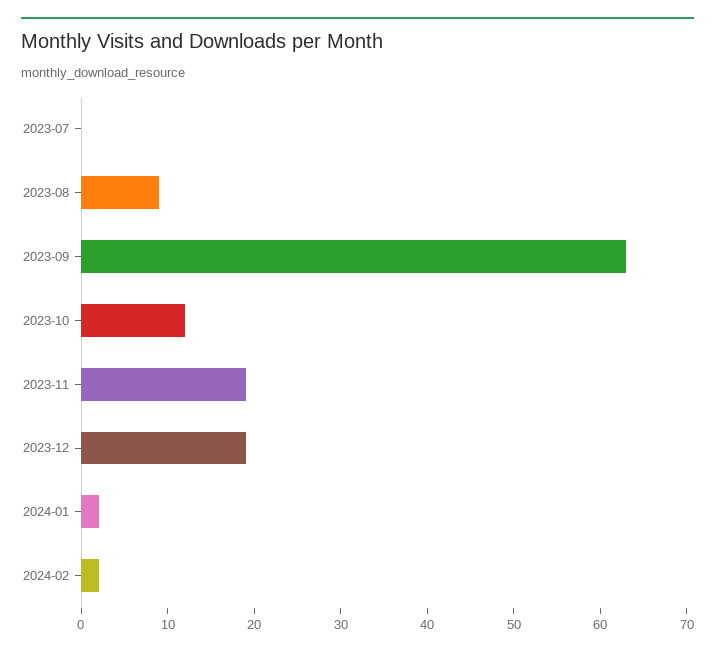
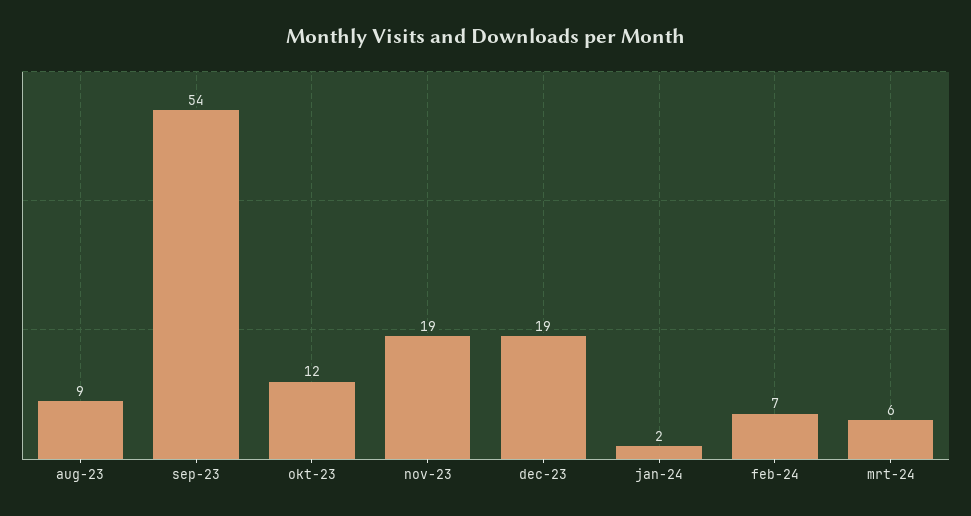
2023-07: 0 -> none
2023-09: 63 -> 54
2024-02: 2 -> 7
mrt-24: none -> 6

